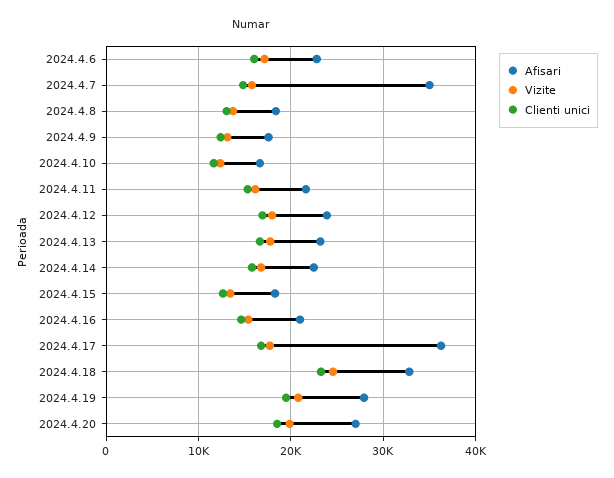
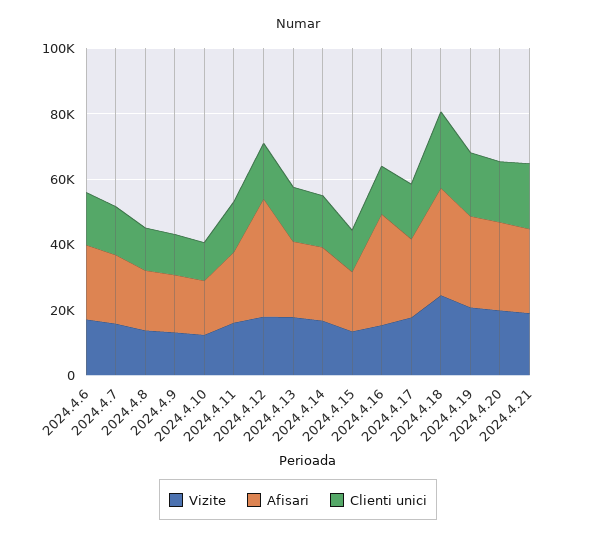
Afisari, 2024.4.7: 35000 -> 20000
Afisari, 2024.4.12: 24000 -> 35000
Afisari, 2024.4.16: 21000 -> 35000
Afisari, 2024.4.17: 36000 -> 25000
Vizite, 2024.4.21: none -> 20000
Afisari, 2024.4.21: none -> 25000
Clienti unici, 2024.4.21: none -> 20000

